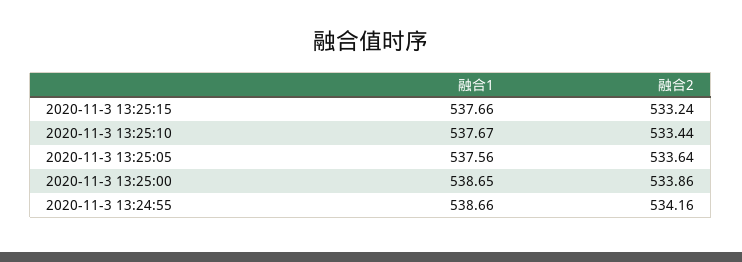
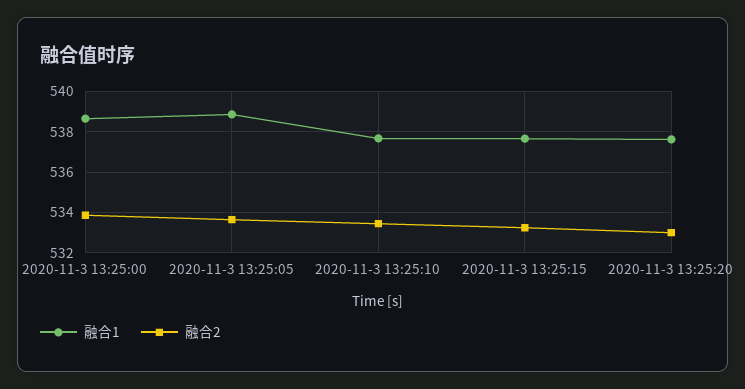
融合1, 2020-11-3 13:25:05: 537.56 -> 539
融合1, 2020-11-3 13:24:55: 538.66 -> none
融合2, 2020-11-3 13:24:55: 534.16 -> none
融合1, 2020-11-3 13:25:20: none -> 537.5
融合2, 2020-11-3 13:25:20: none -> 533

